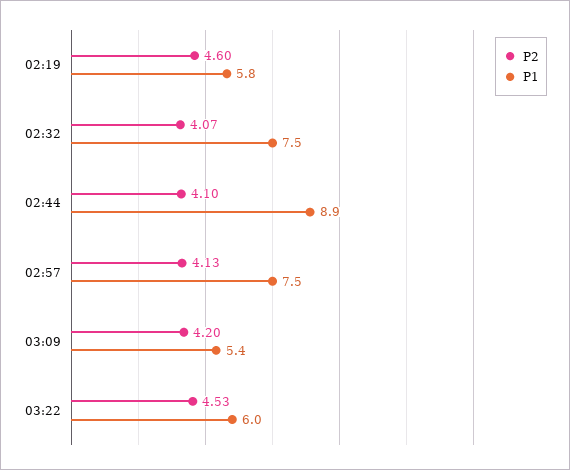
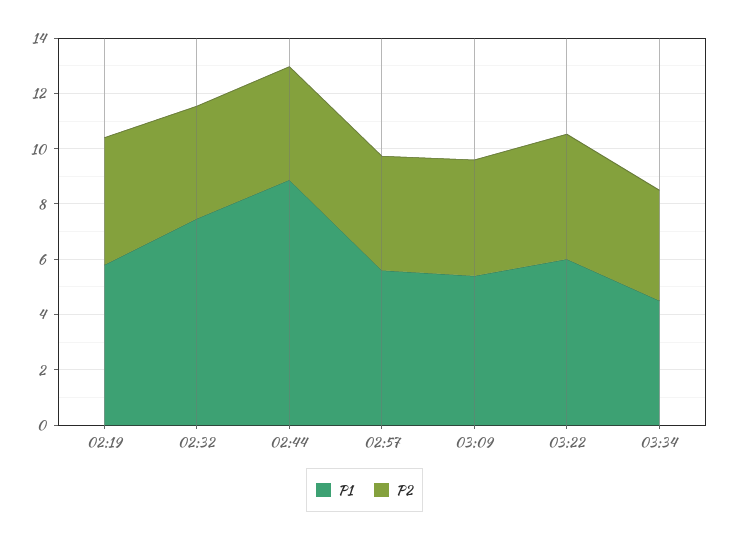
P1, 02:57: 7.5 -> 5.5
P1, 03:34: none -> 4.5
P2, 03:34: none -> 4

